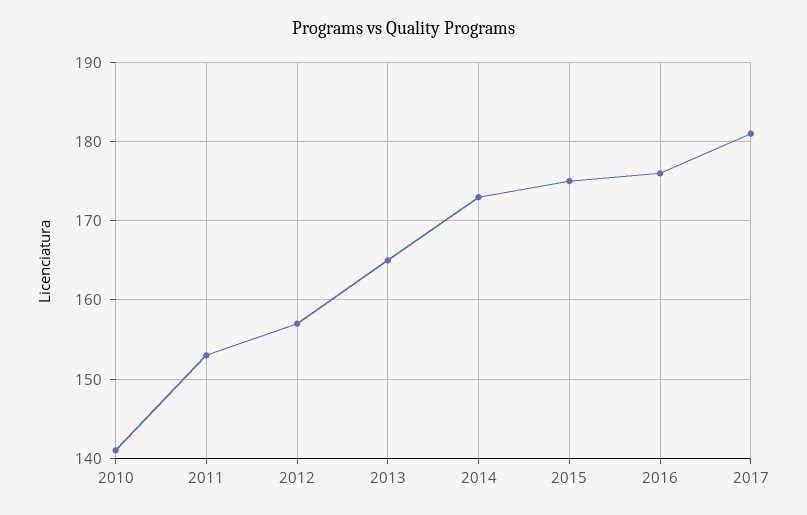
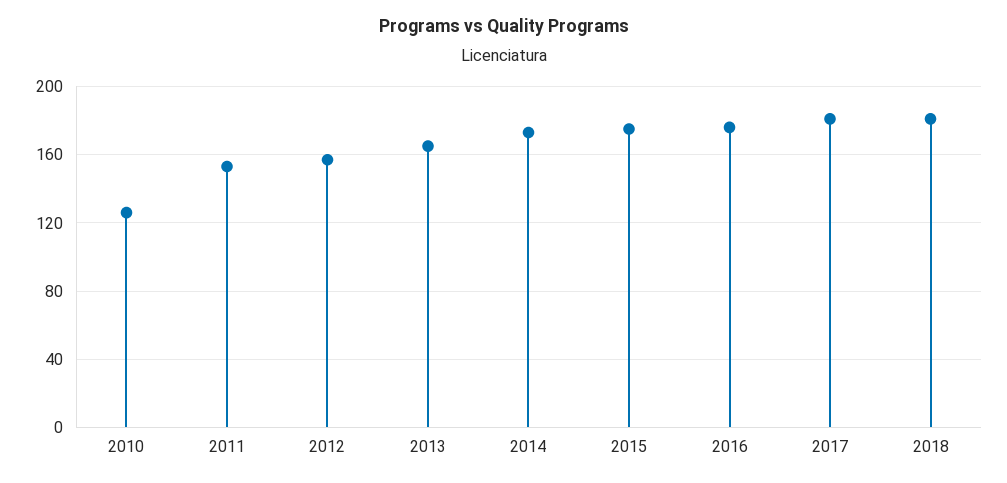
2010: 141 -> 125
2018: none -> 180

